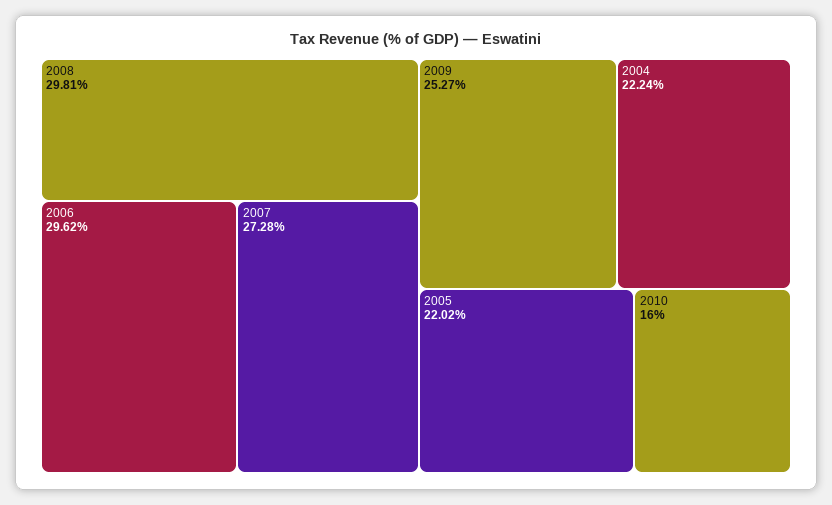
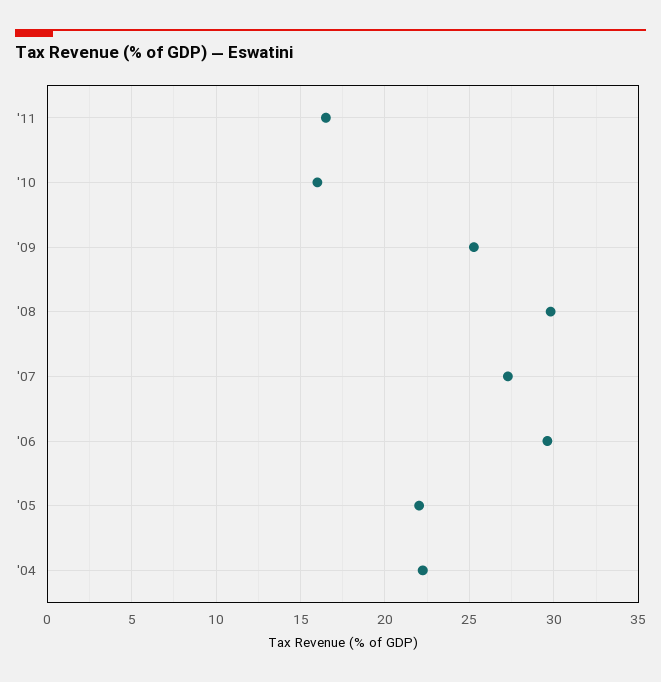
'11: none -> 16.5

